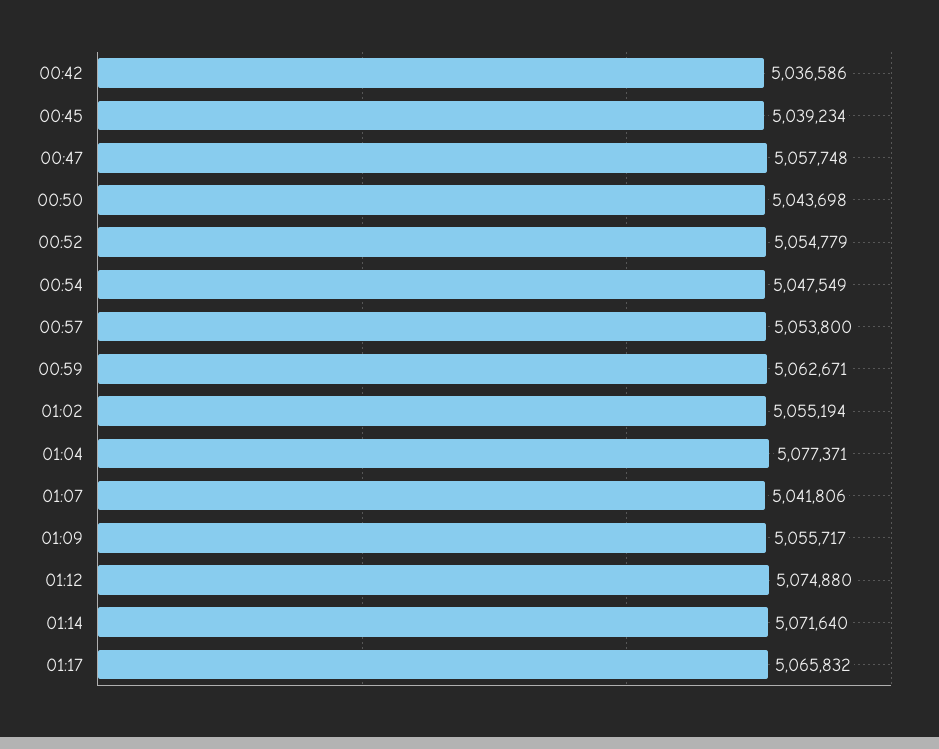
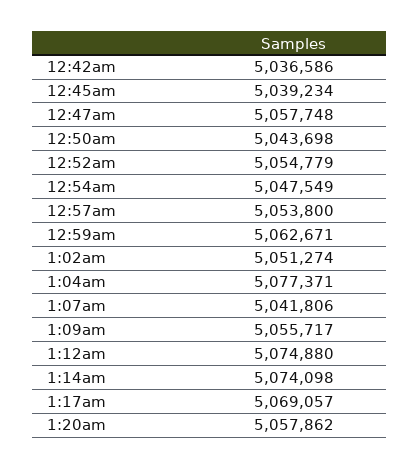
01:02: 5055194 -> 5051274
01:14: 5071640 -> 5074098
01:17: 5065832 -> 5069057
1:20am: none -> 5057862

